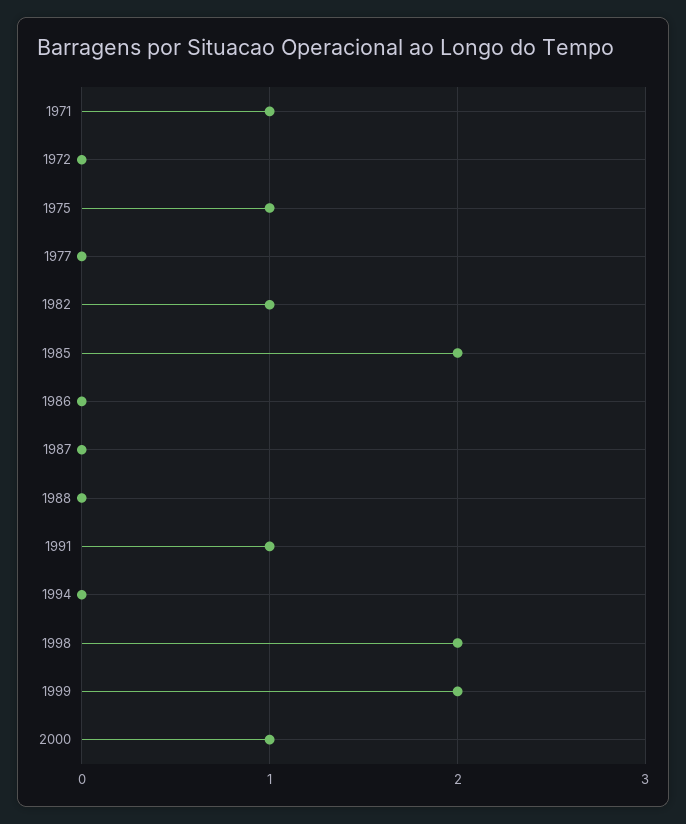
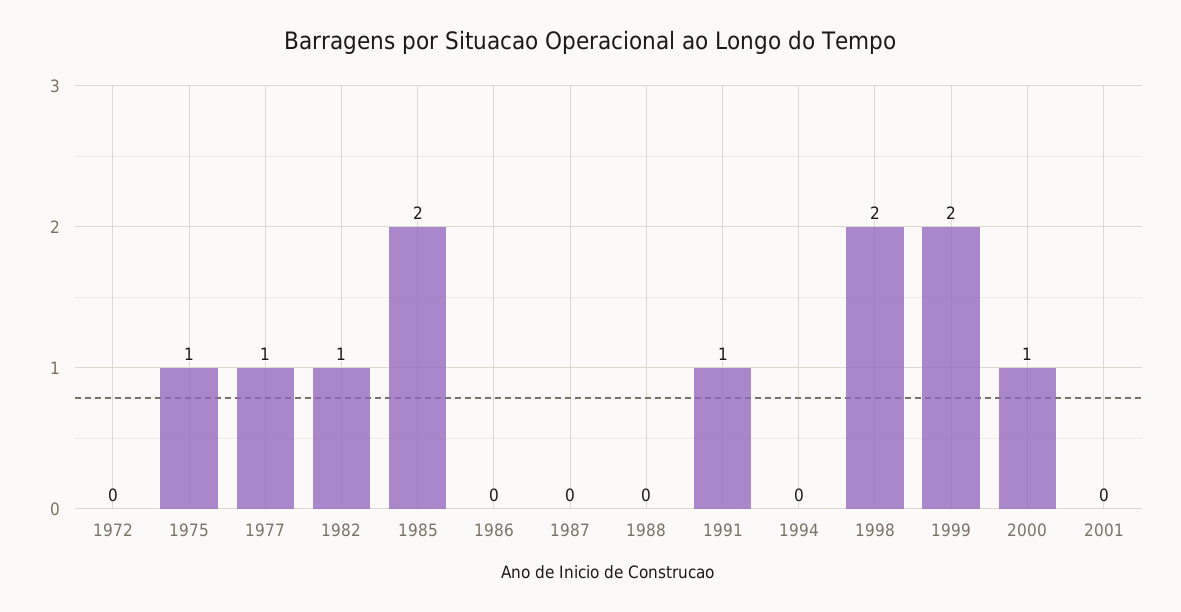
1971: 1 -> none
1977: 0 -> 1
2001: none -> 0

